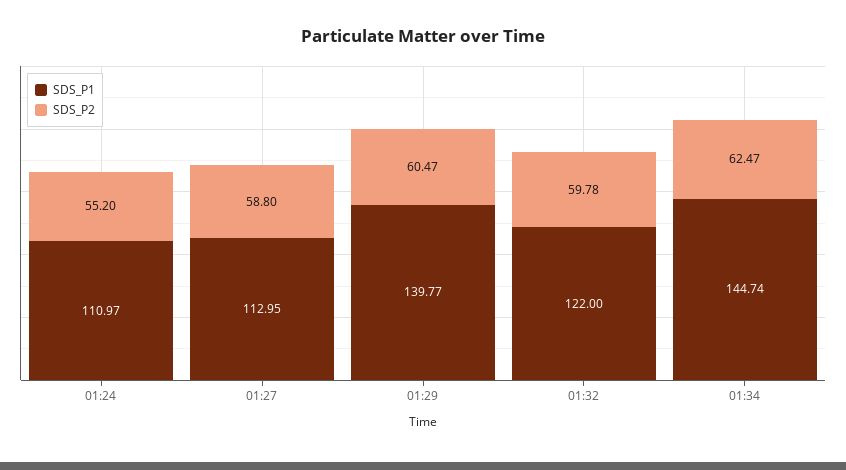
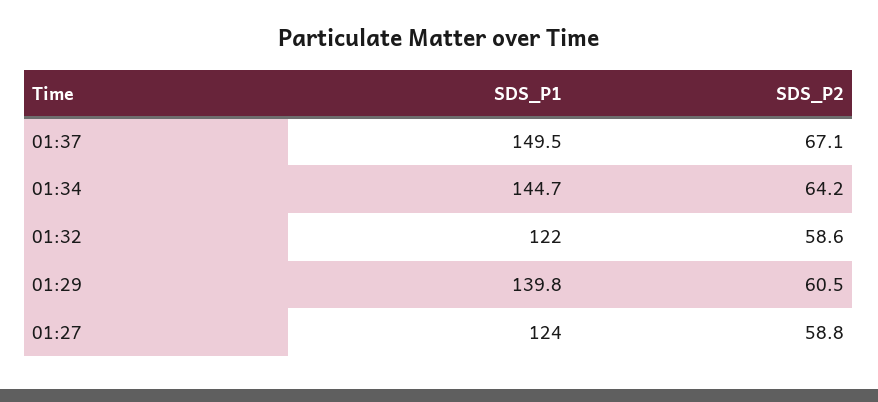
SDS_P1, 01:24: 110.97 -> none
SDS_P2, 01:24: 55.2 -> none
SDS_P1, 01:27: 112.95 -> 124
SDS_P2, 01:32: 59.78 -> 58.6
SDS_P2, 01:34: 62.47 -> 64.2
SDS_P1, 01:37: none -> 149.5
SDS_P2, 01:37: none -> 67.1

